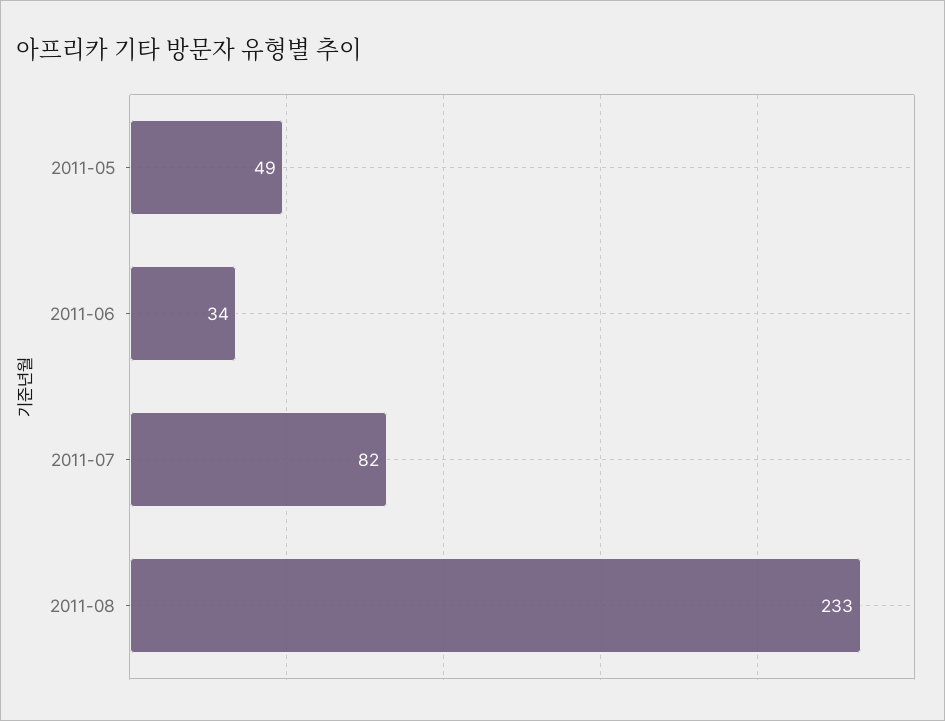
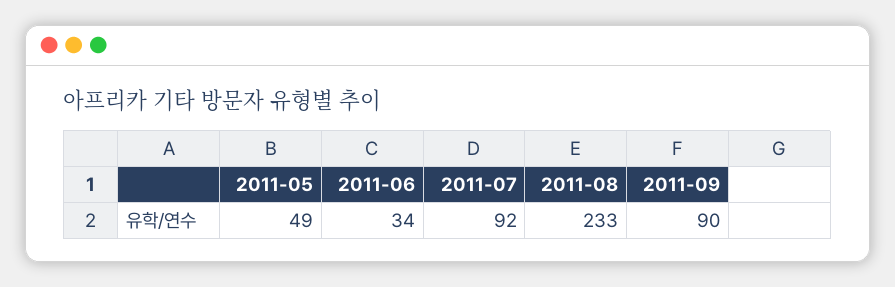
2011-07: 82 -> 92
2011-09: none -> 90

